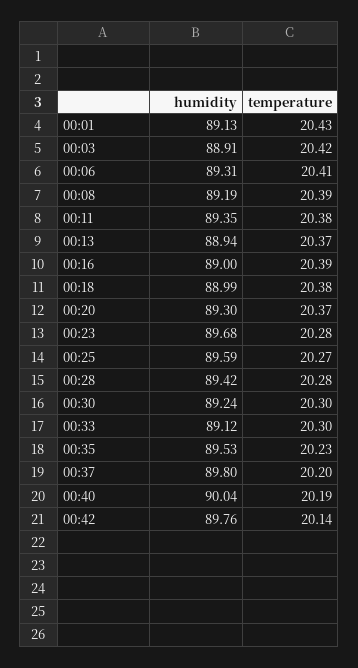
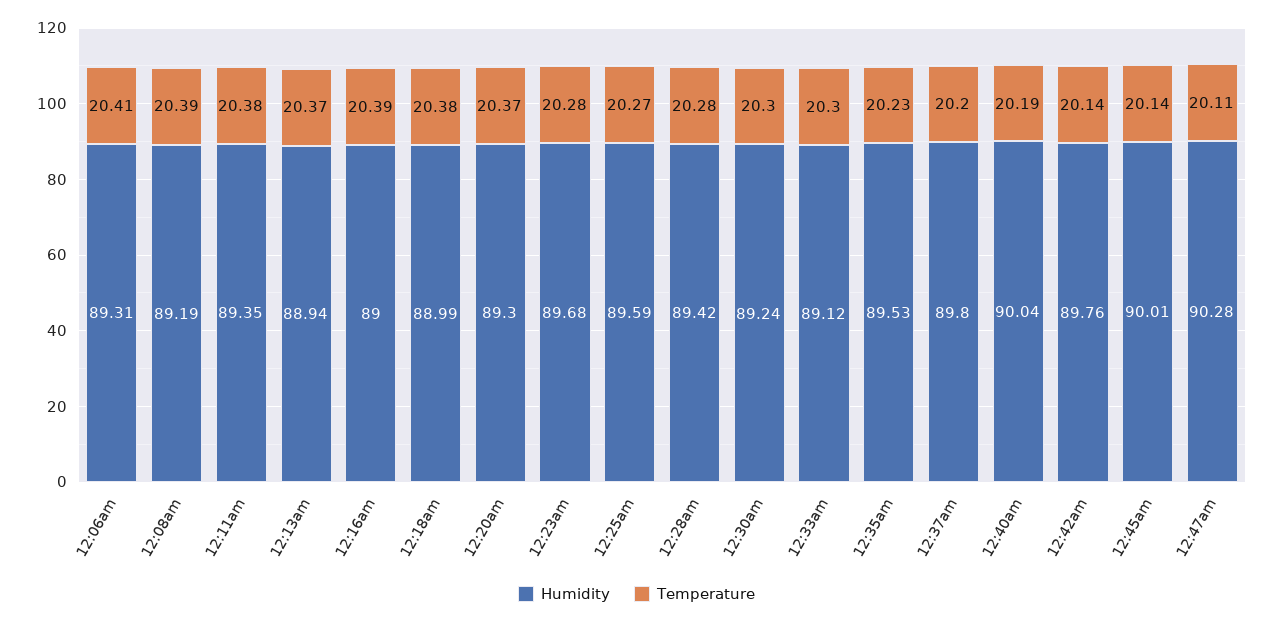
humidity, 00:01: 89.13 -> none
temperature, 00:01: 20.43 -> none
humidity, 00:03: 88.91 -> none
temperature, 00:03: 20.42 -> none
humidity, 12:45am: none -> 90.01
temperature, 12:45am: none -> 20.14
humidity, 12:47am: none -> 90.28
temperature, 12:47am: none -> 20.11

